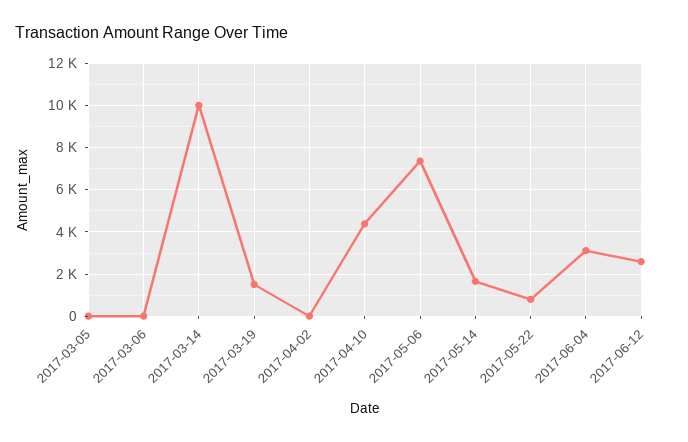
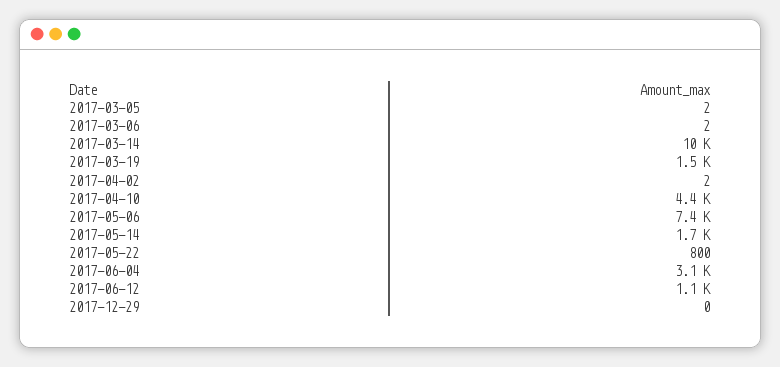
2017-06-12: 2500 -> 1100
2017-12-29: none -> 0

